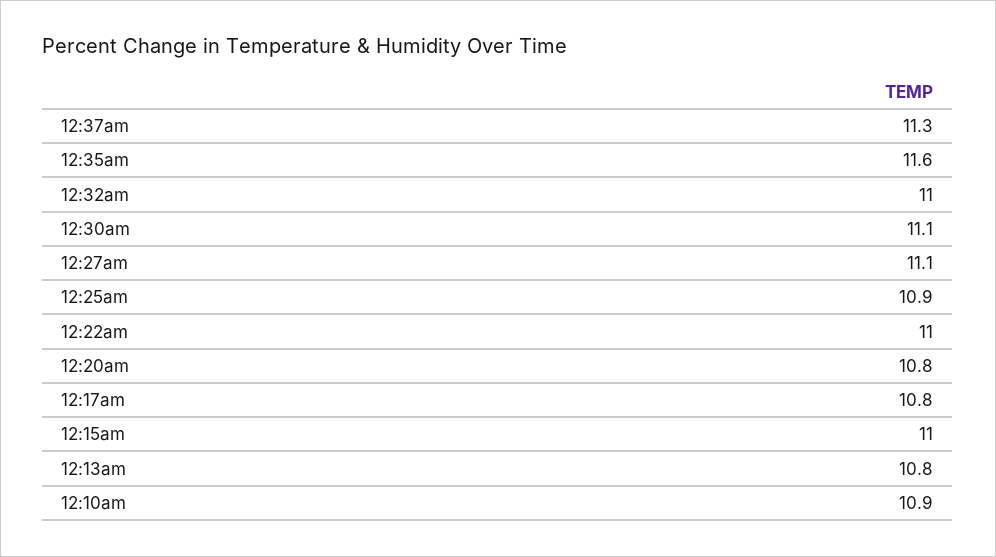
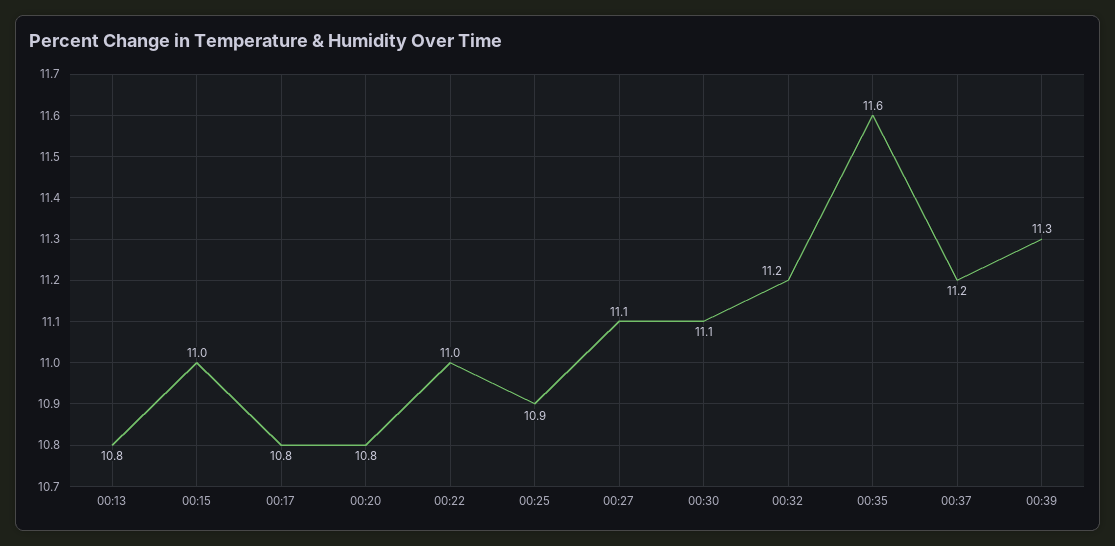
12:37am: 11.3 -> 11.2
12:32am: 11 -> 11.2
12:10am: 10.9 -> none
00:39: none -> 11.3

